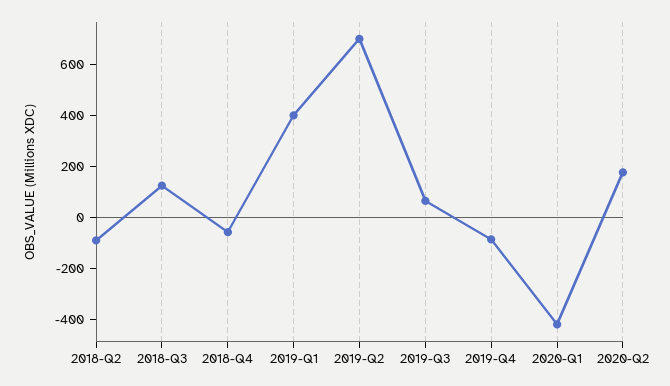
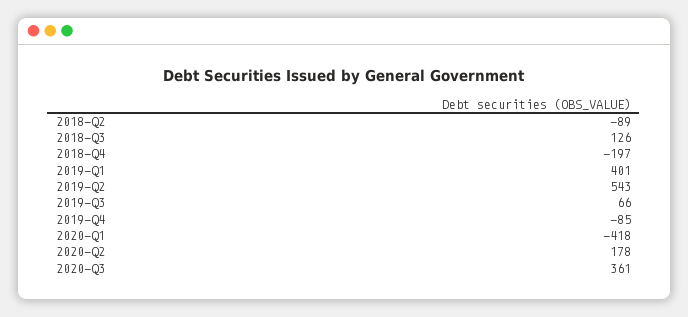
2018-Q4: -50 -> -197
2019-Q2: 700 -> 543
2020-Q3: none -> 361

